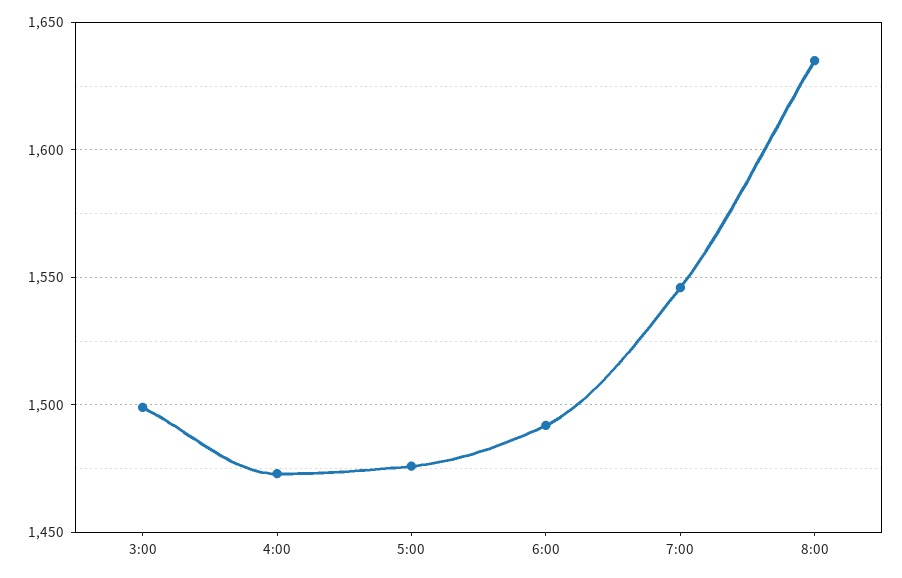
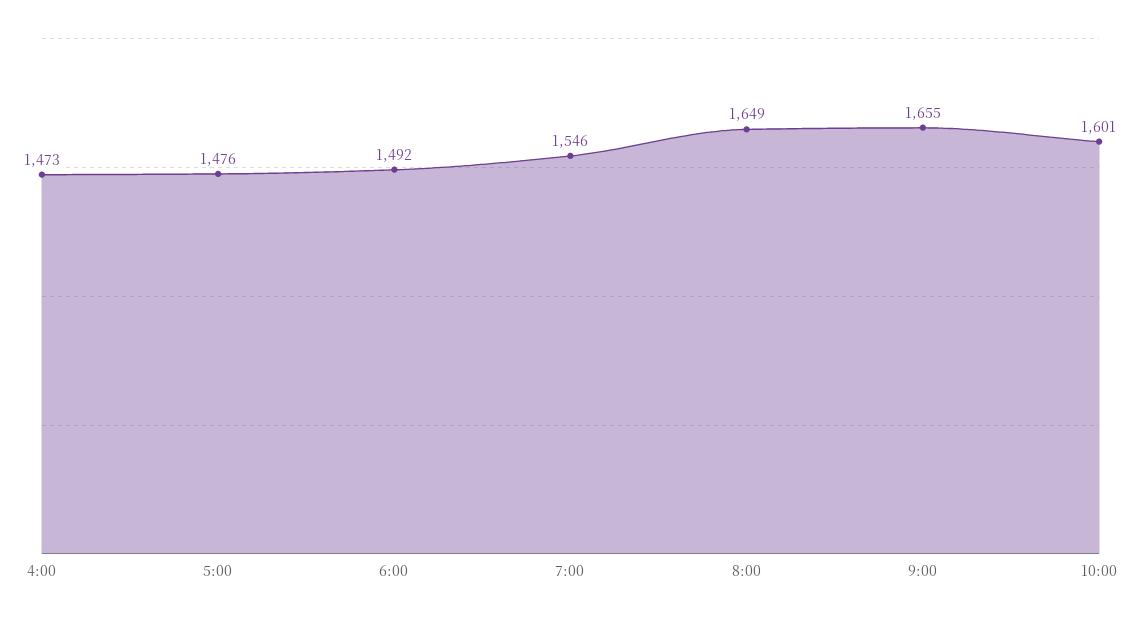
3:00: 1500 -> none
8:00: 1635 -> 1649
9:00: none -> 1655
10:00: none -> 1601

